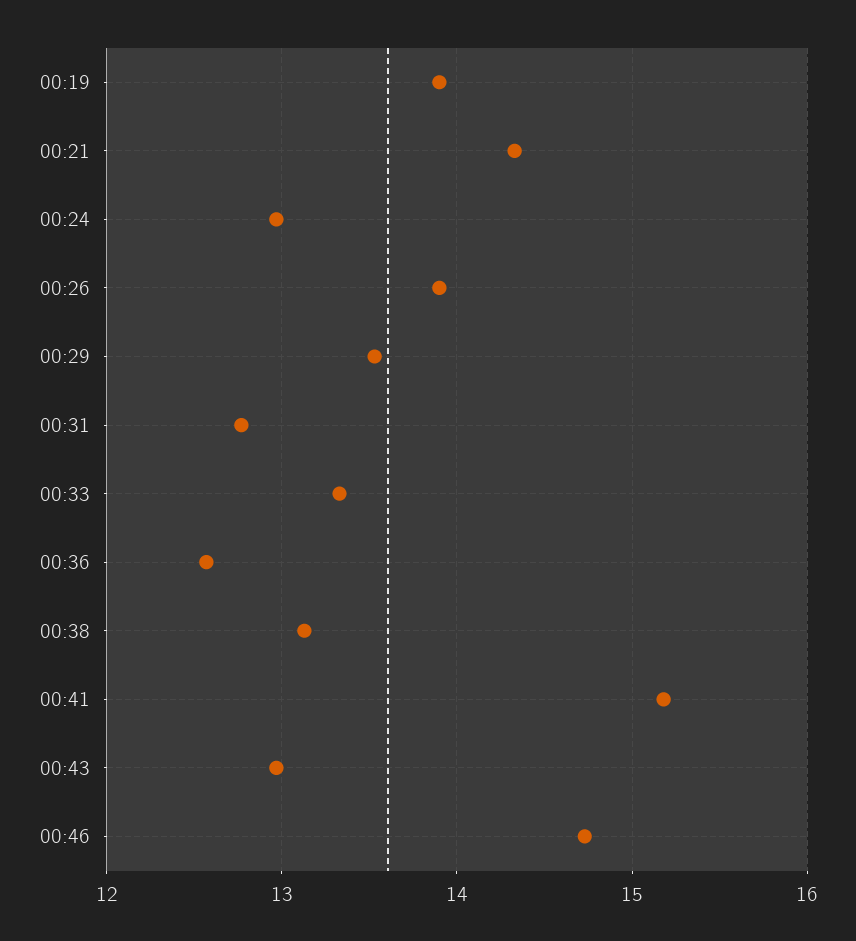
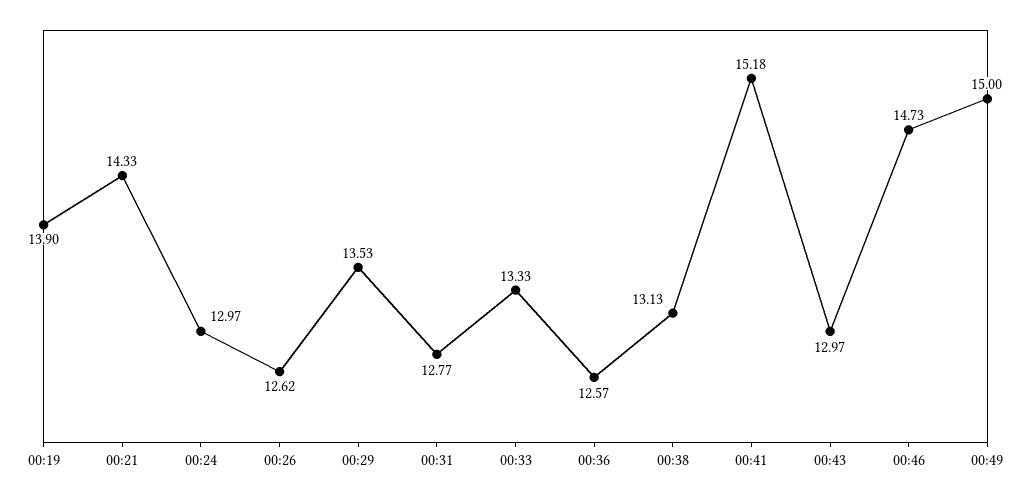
00:26: 13.9 -> 12.62
00:49: none -> 15

